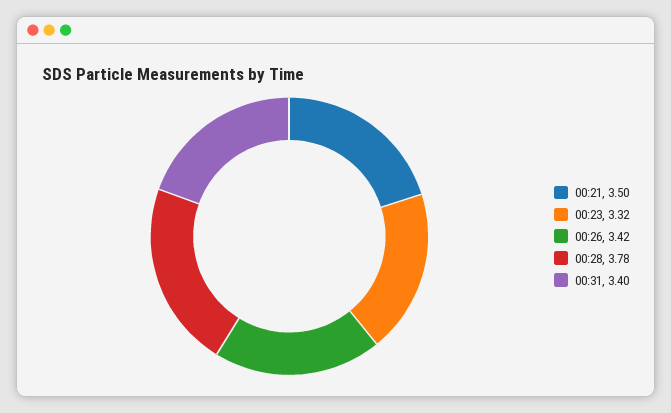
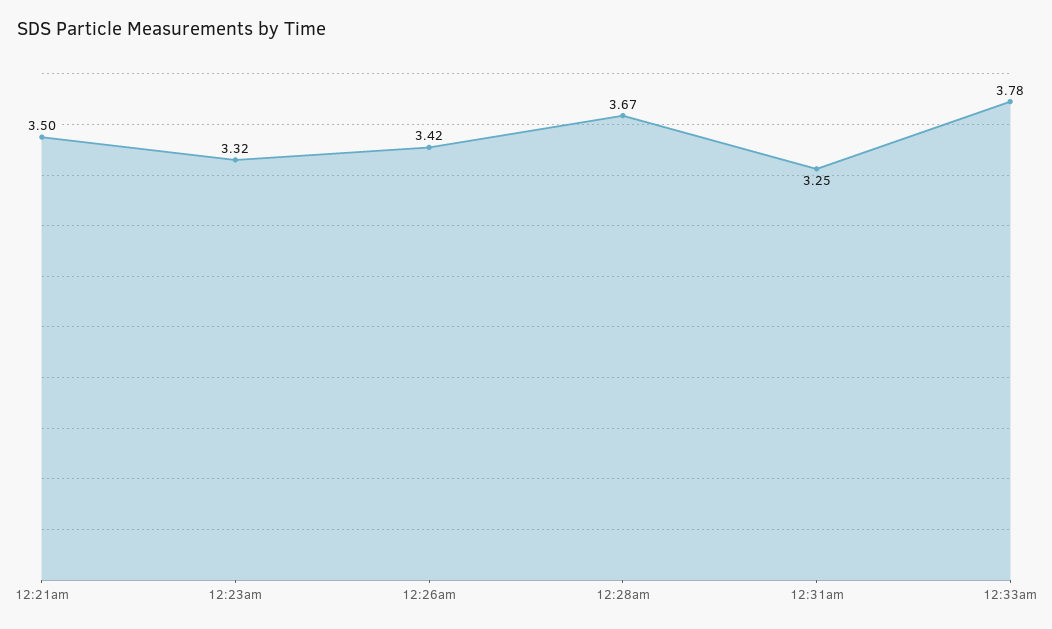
00:28: 3.78 -> 3.67
00:31: 3.4 -> 3.25
12:33am: none -> 3.78

